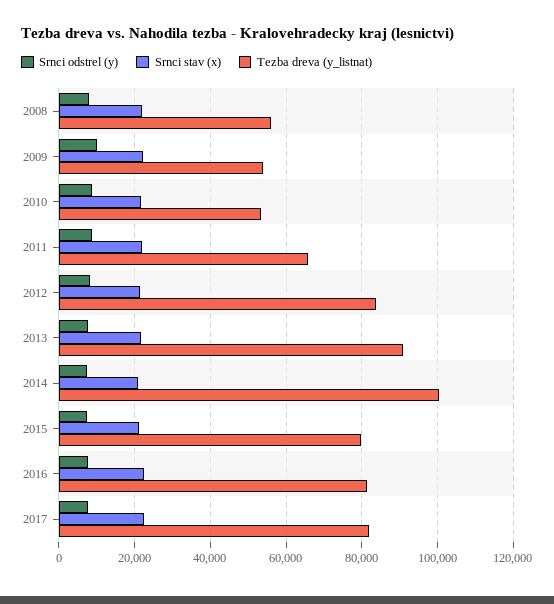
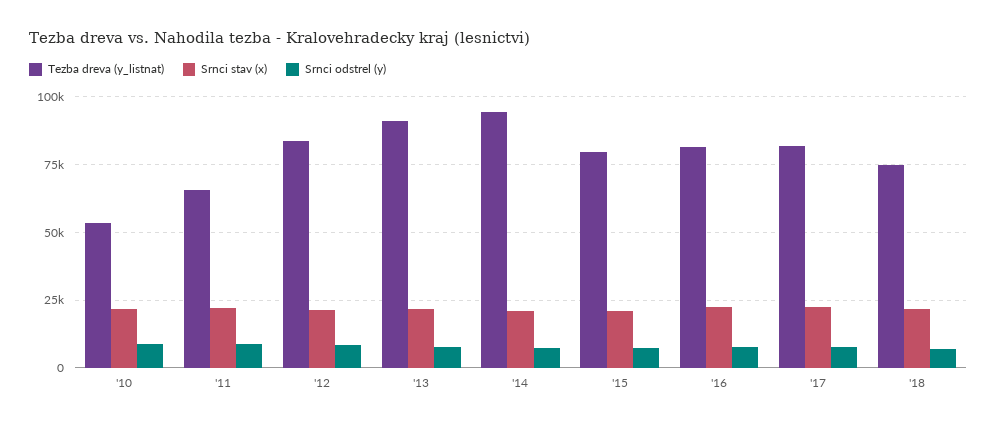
Srnci odstrel (y), 2008: 8000 -> none
Srnci stav (x), 2008: 22000 -> none
Tezba dreva (y_listnat), 2008: 56000 -> none
Srnci odstrel (y), 2009: 10000 -> none
Srnci stav (x), 2009: 22000 -> none
Tezba dreva (y_listnat), 2009: 54000 -> none
Tezba dreva (y_listnat), 2014: 100000 -> 95000
Tezba dreva (y_listnat), '18: none -> 75000
Srnci stav (x), '18: none -> 22500
Srnci odstrel (y), '18: none -> 7500

